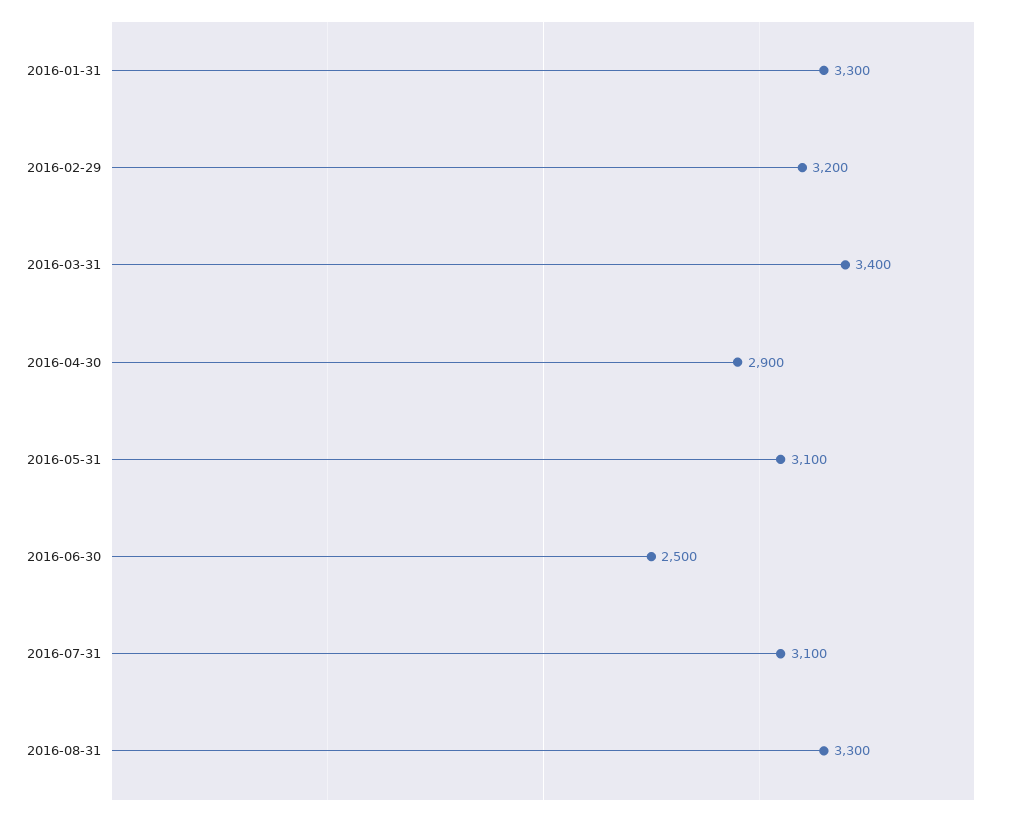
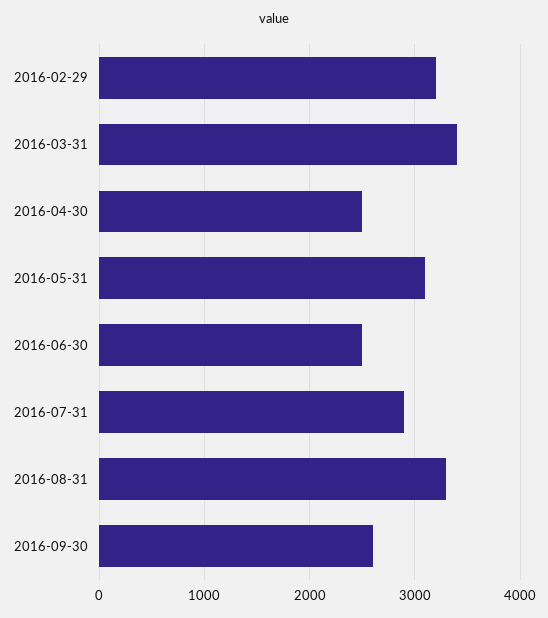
2016-01-31: 3300 -> none
2016-04-30: 2900 -> 2500
2016-07-31: 3100 -> 2900
2016-09-30: none -> 2600

